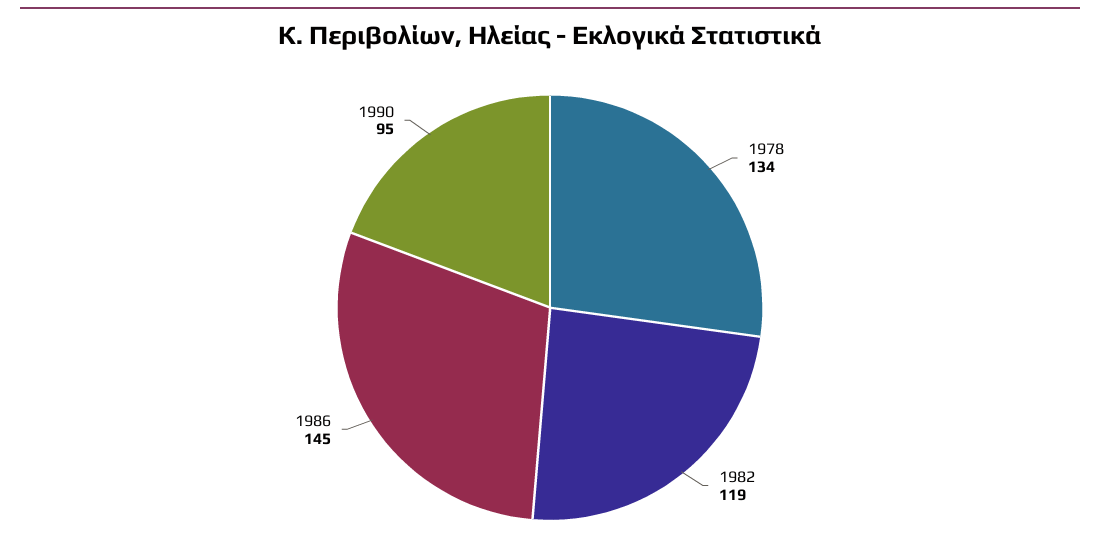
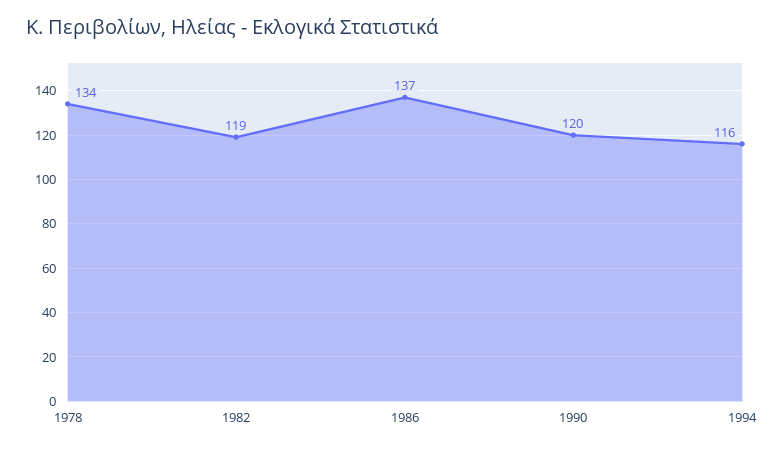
1986: 145 -> 137
1990: 95 -> 120
1994: none -> 116

